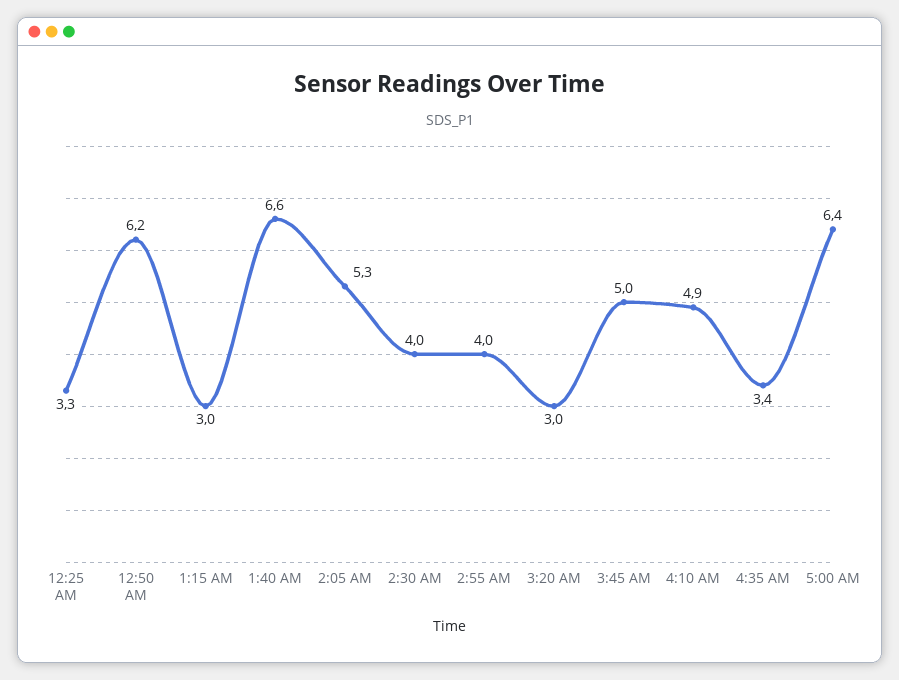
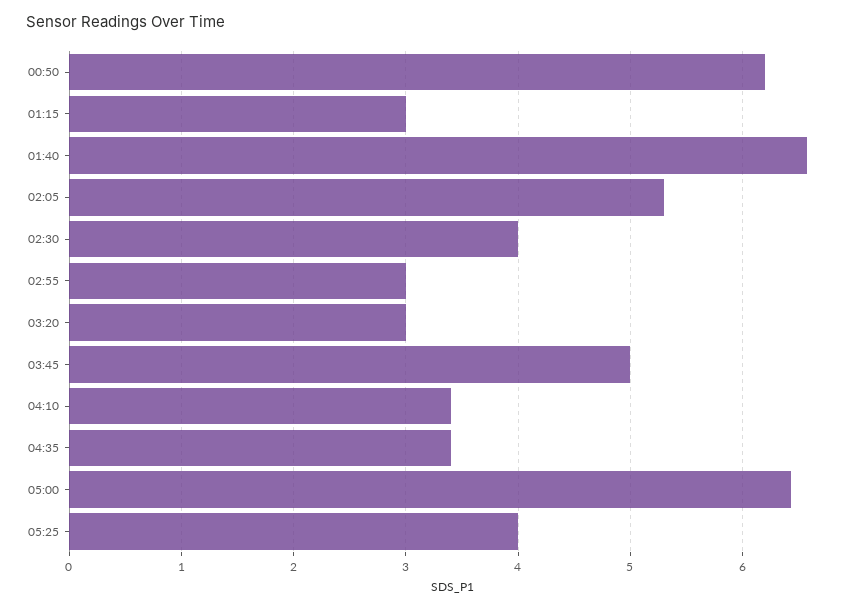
12:25 AM: 3.3 -> none
2:55 AM: 4 -> 3
4:10 AM: 4.9 -> 3.4
05:25: none -> 4

